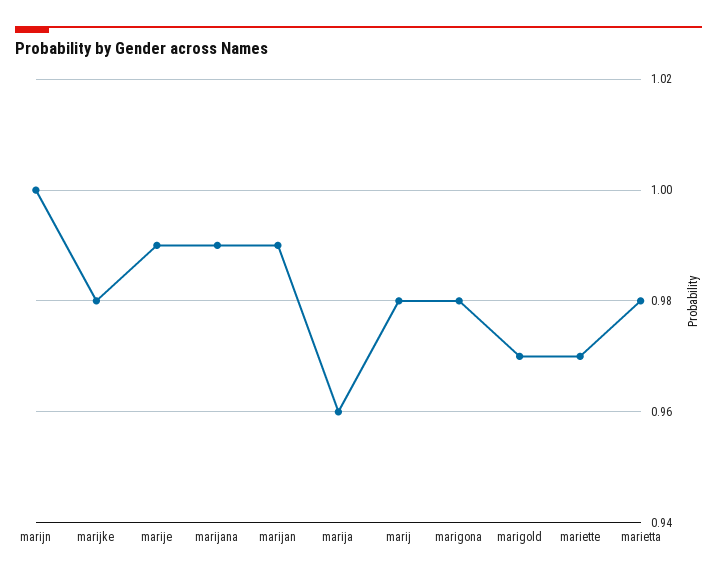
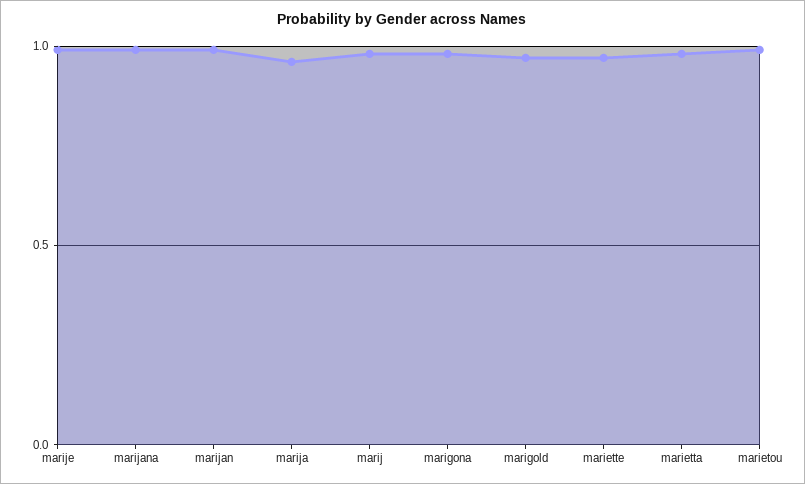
marijn: 1 -> none
marijke: 0.98 -> none
marietou: none -> 1

